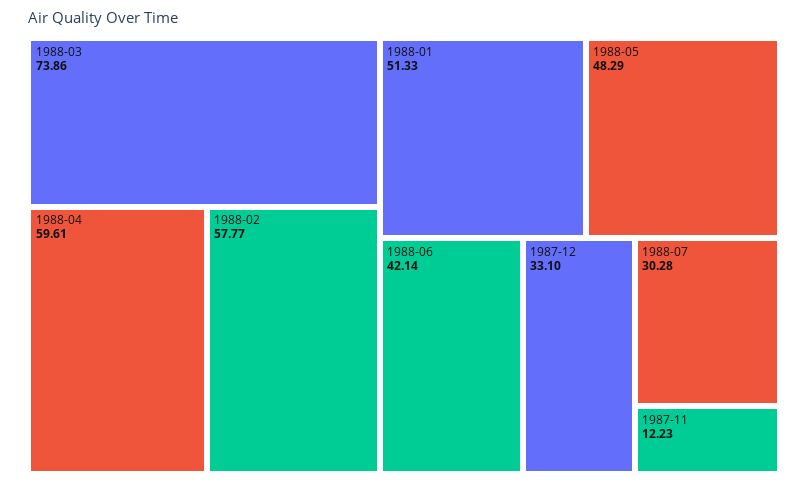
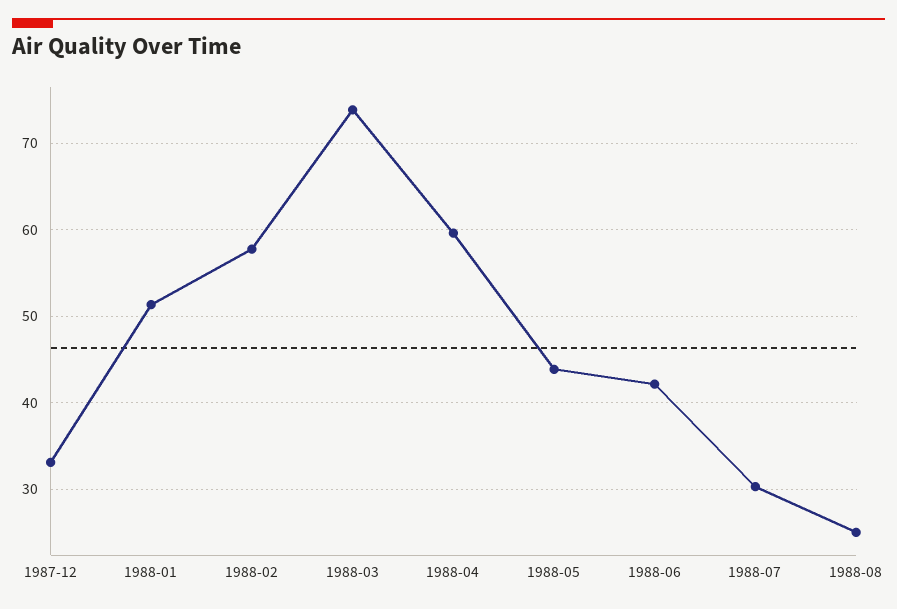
1988-05: 48.29 -> 44
1987-11: 12.23 -> none
1988-08: none -> 25

